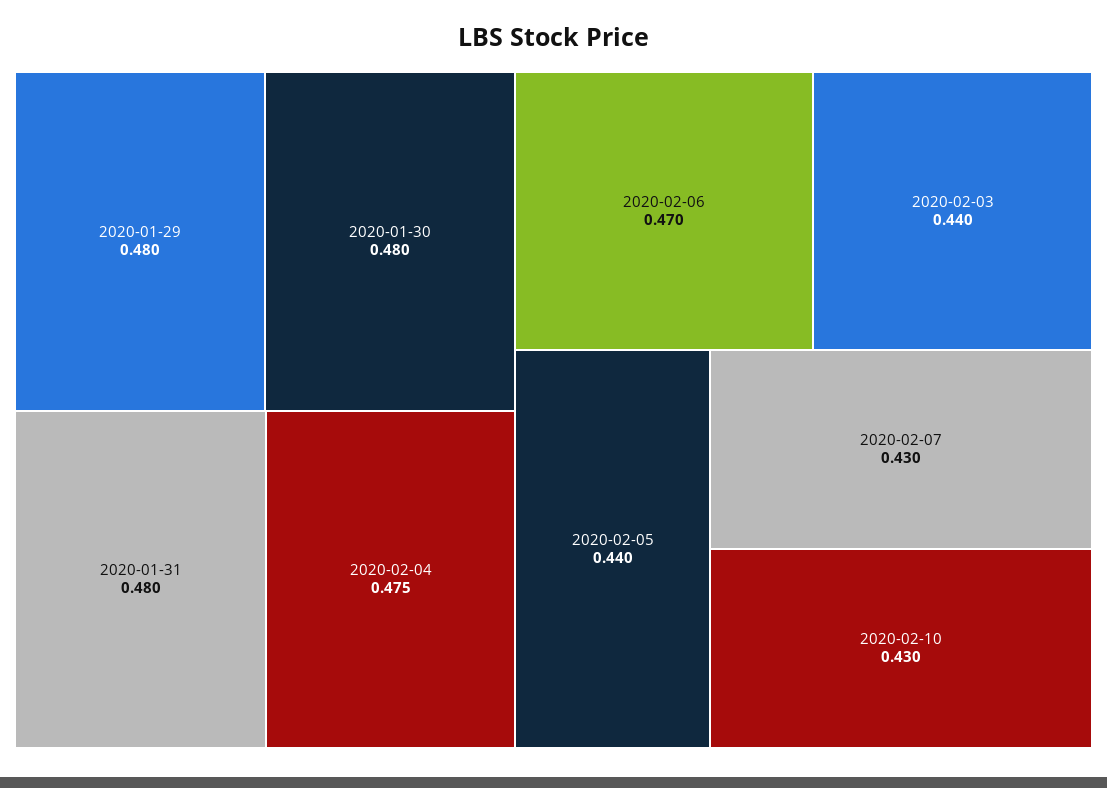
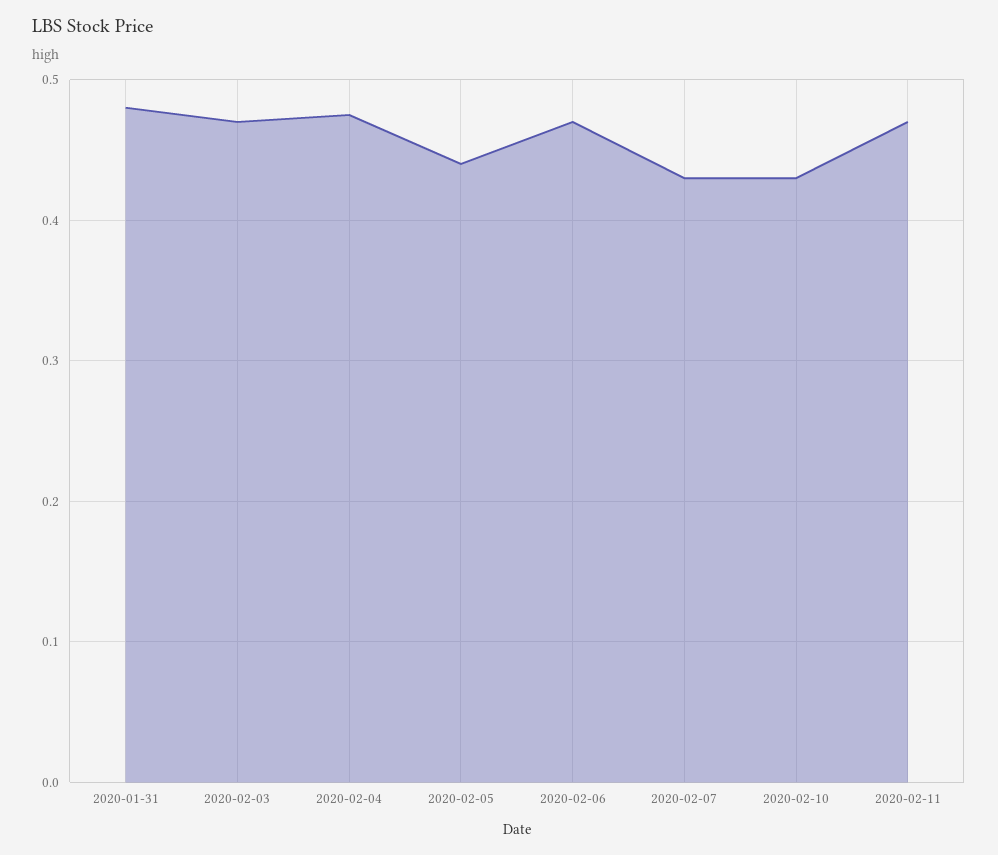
2020-01-29: 0.48 -> none
2020-01-30: 0.48 -> none
2020-02-03: 0.44 -> 0.47
2020-02-11: none -> 0.47

